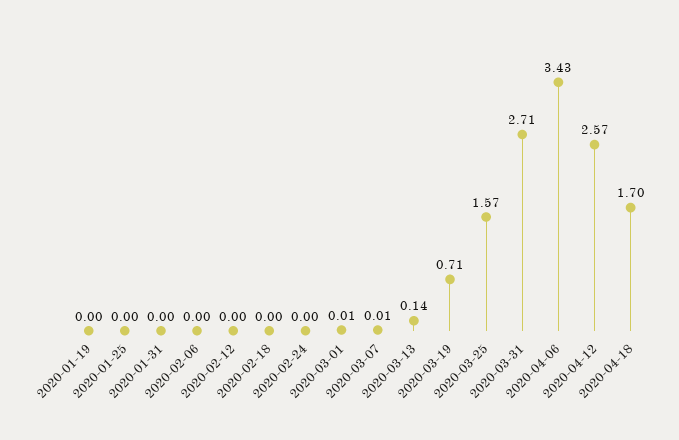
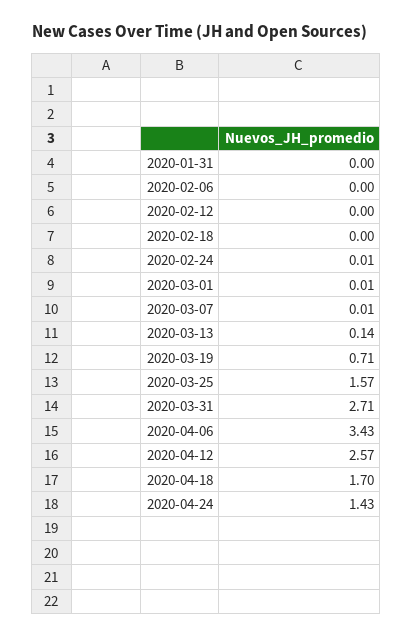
2020-01-19: 0 -> none
2020-01-25: 0 -> none
2020-02-24: 0 -> 0.01
2020-04-24: none -> 1.43

